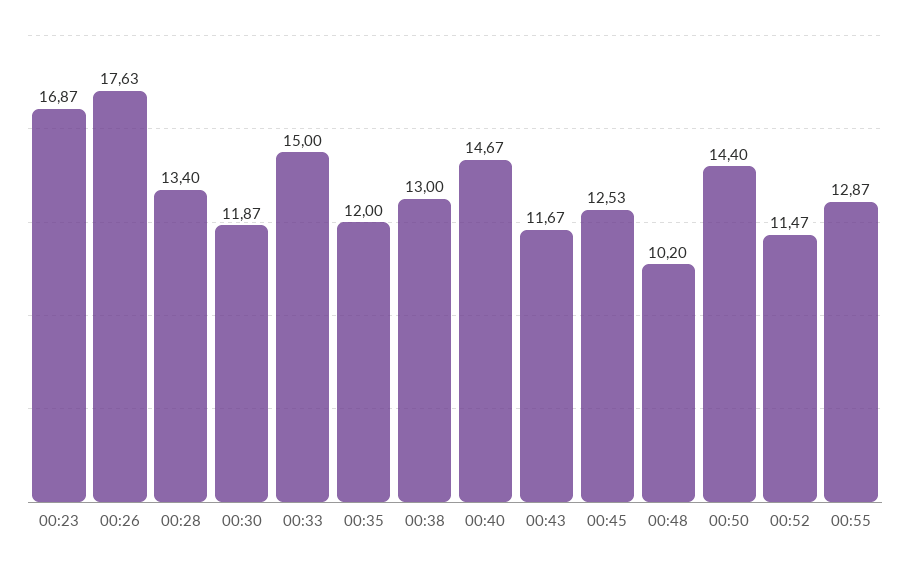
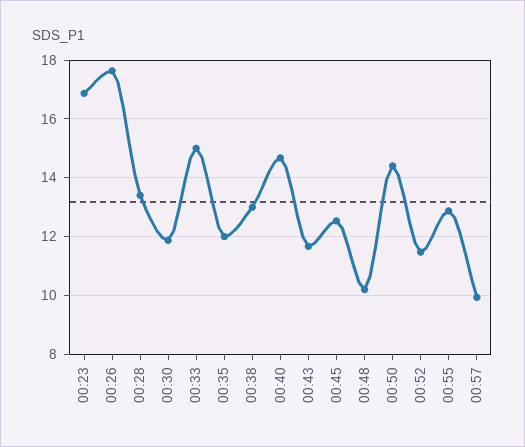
00:57: none -> 10

